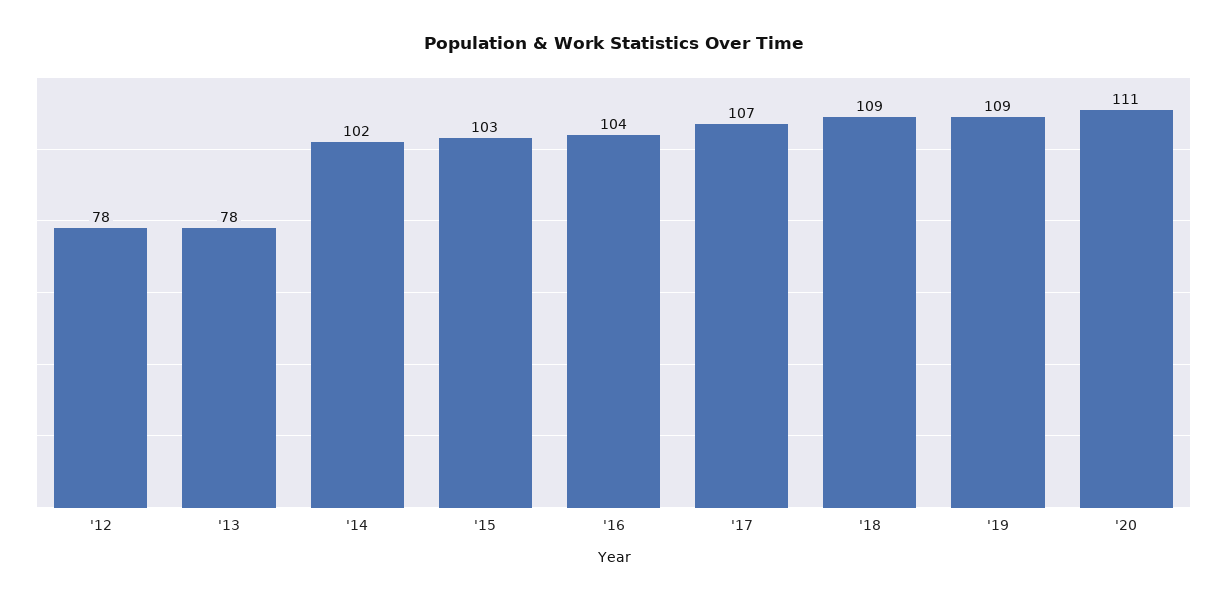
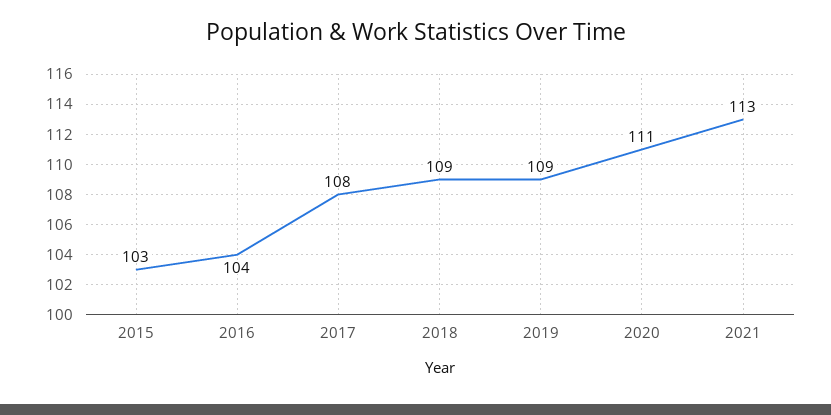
'12: 78 -> none
'13: 78 -> none
'14: 102 -> none
'17: 107 -> 108
2021: none -> 113

